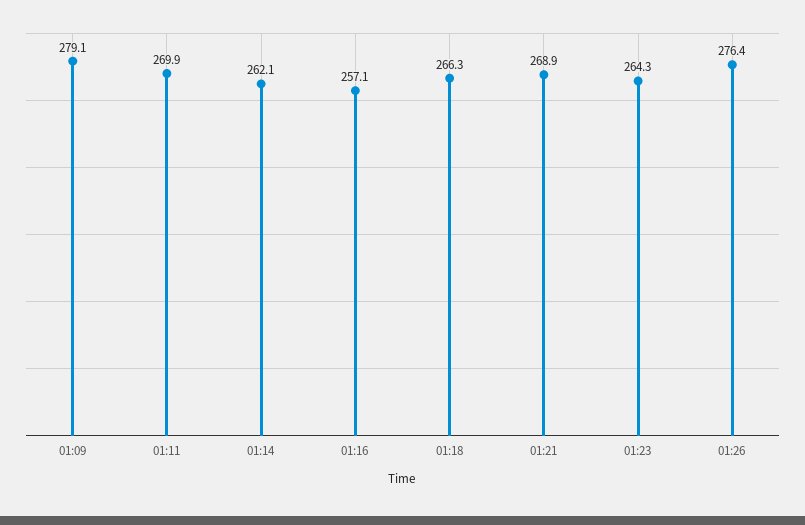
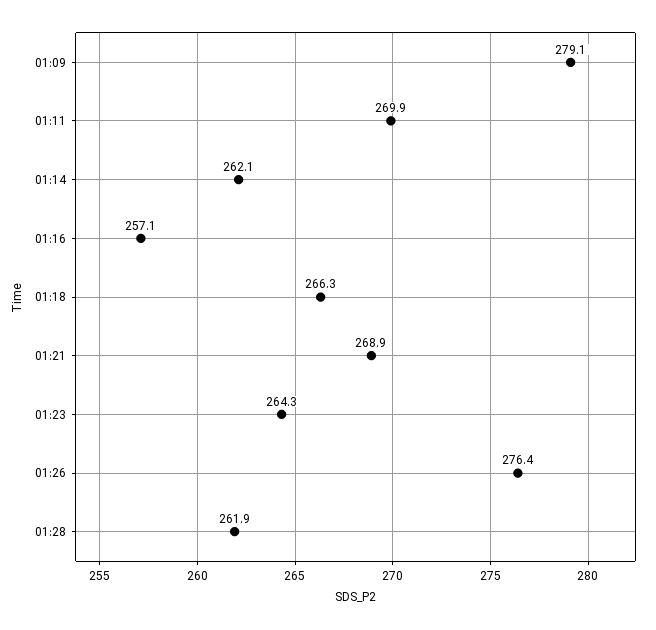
01:28: none -> 261.9

